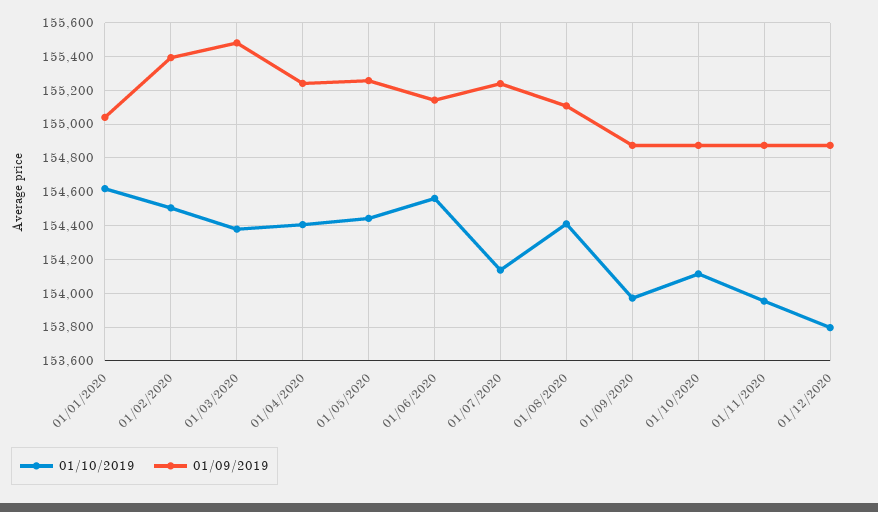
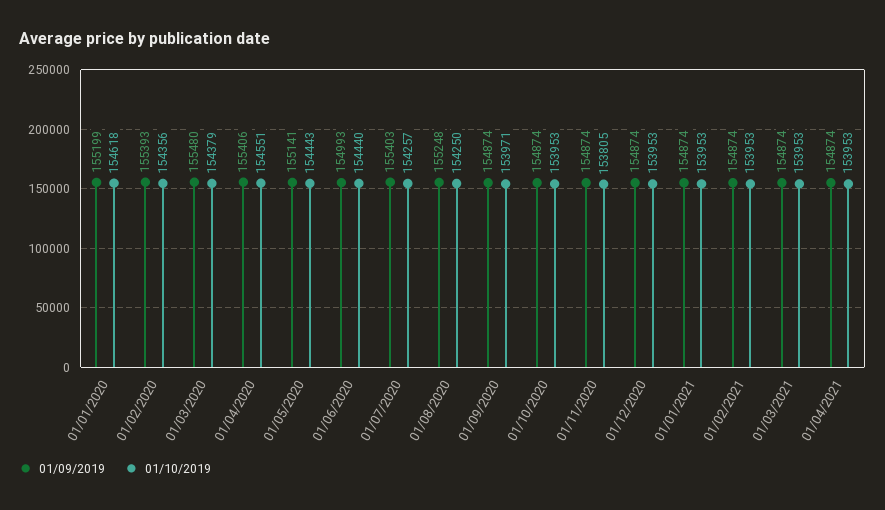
01/09/2019, 01/01/2020: 155050 -> 155199
01/10/2019, 01/02/2020: 154500 -> 154356
01/10/2019, 01/04/2020: 154400 -> 154551
01/09/2019, 01/04/2020: 155250 -> 155406
01/09/2019, 01/05/2020: 155250 -> 155141
01/10/2019, 01/06/2020: 154550 -> 154440
01/09/2019, 01/06/2020: 155150 -> 154993
01/10/2019, 01/07/2020: 154150 -> 154257
01/09/2019, 01/07/2020: 155250 -> 155403
01/10/2019, 01/08/2020: 154400 -> 154250
01/09/2019, 01/08/2020: 155100 -> 155248
01/10/2019, 01/10/2020: 154100 -> 153953
01/10/2019, 01/11/2020: 153950 -> 153805
01/10/2019, 01/12/2020: 153800 -> 153953
01/09/2019, 01/01/2021: none -> 154874
01/10/2019, 01/01/2021: none -> 153953
01/09/2019, 01/02/2021: none -> 154874
01/10/2019, 01/02/2021: none -> 153953
01/09/2019, 01/03/2021: none -> 154874
01/10/2019, 01/03/2021: none -> 153953
01/09/2019, 01/04/2021: none -> 154874
01/10/2019, 01/04/2021: none -> 153953

